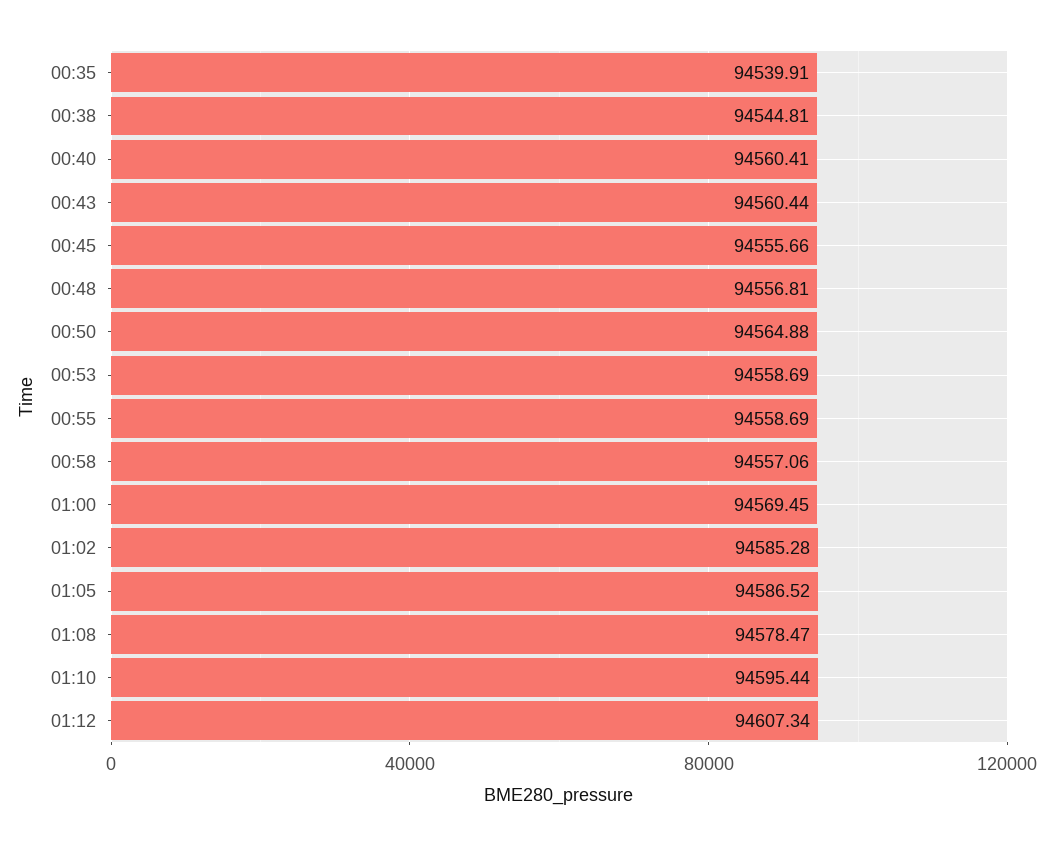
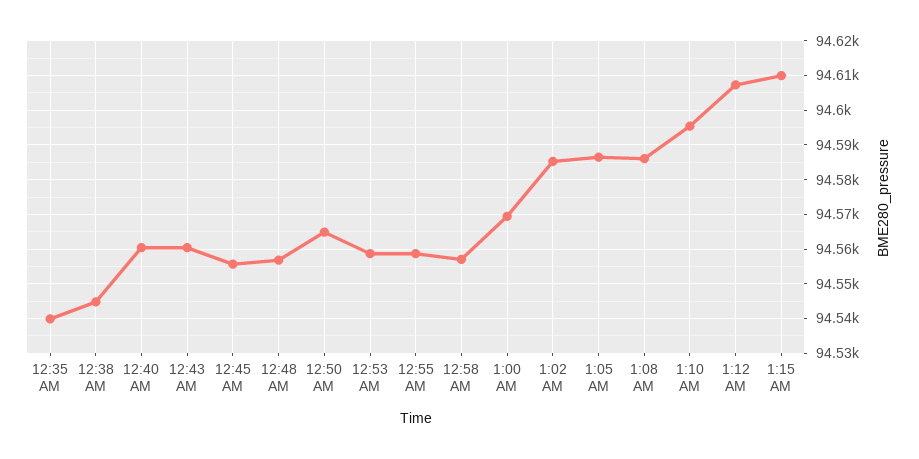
01:08: 94578.47 -> 94586
1:15 AM: none -> 94610

